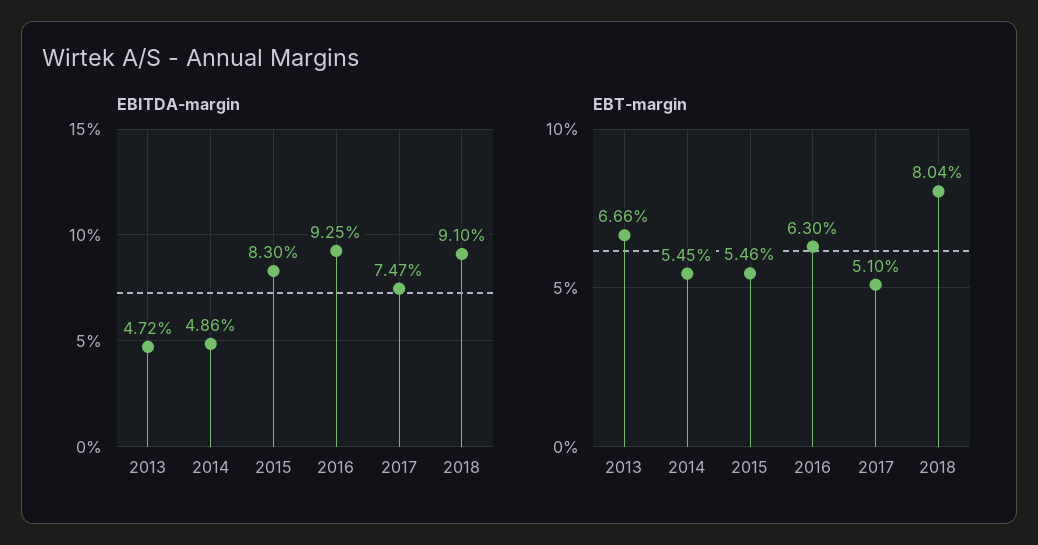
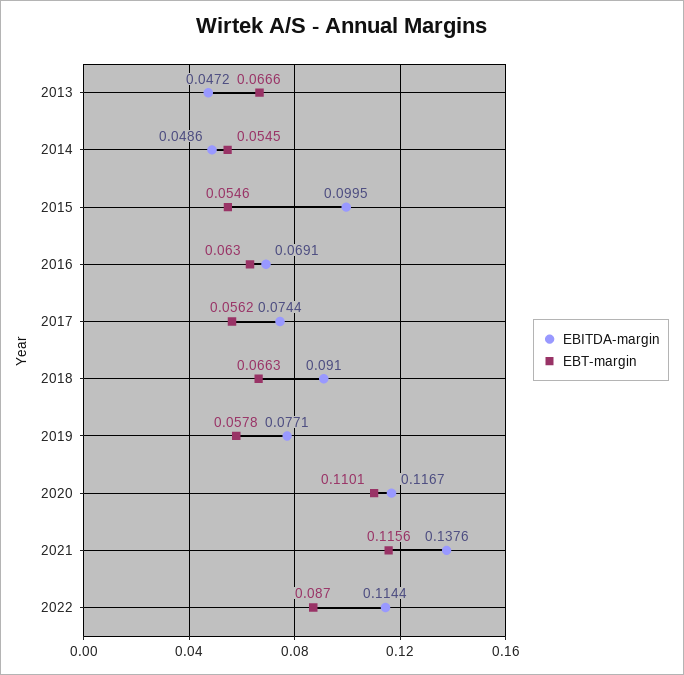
EBITDA-margin, 2015: 0.083 -> 0.0995
EBITDA-margin, 2016: 0.0925 -> 0.0691
EBITDA-margin, 2017: 0.0747 -> 0.0744
EBT-margin, 2017: 0.051 -> 0.0562
EBT-margin, 2018: 0.0804 -> 0.0663
EBITDA-margin, 2019: none -> 0.0771
EBT-margin, 2019: none -> 0.0578
EBITDA-margin, 2020: none -> 0.1167
EBT-margin, 2020: none -> 0.1101
EBITDA-margin, 2021: none -> 0.1376
EBT-margin, 2021: none -> 0.1156
EBITDA-margin, 2022: none -> 0.1144
EBT-margin, 2022: none -> 0.087

